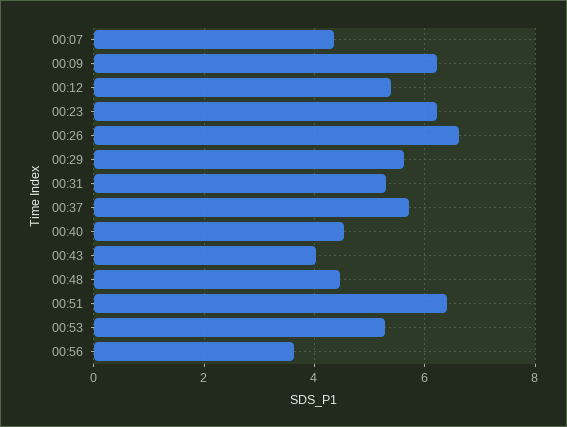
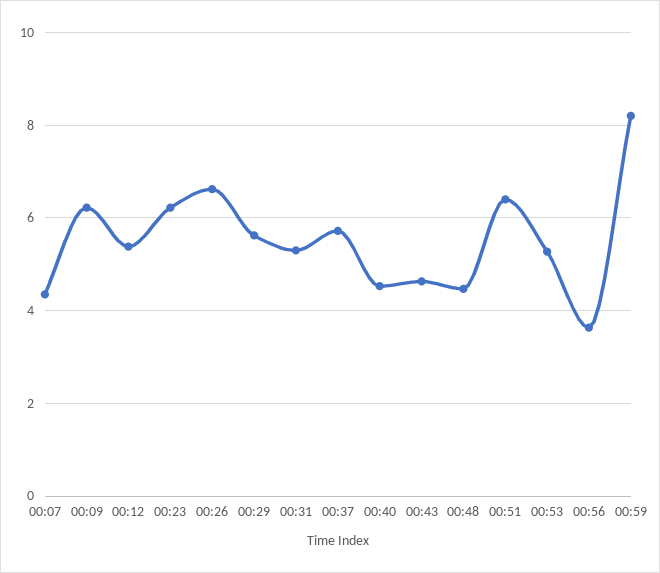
00:43: 4 -> 4.6
00:59: none -> 8.2

